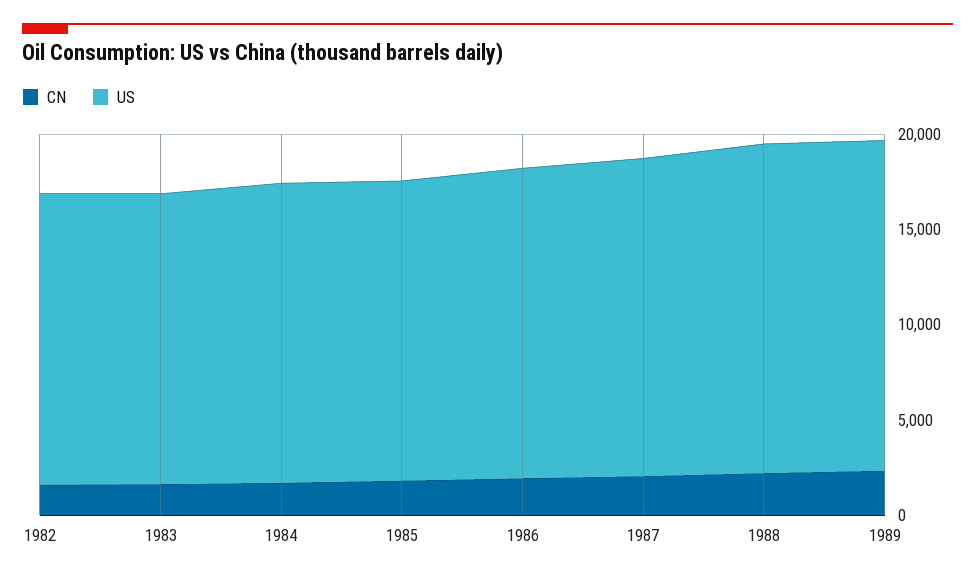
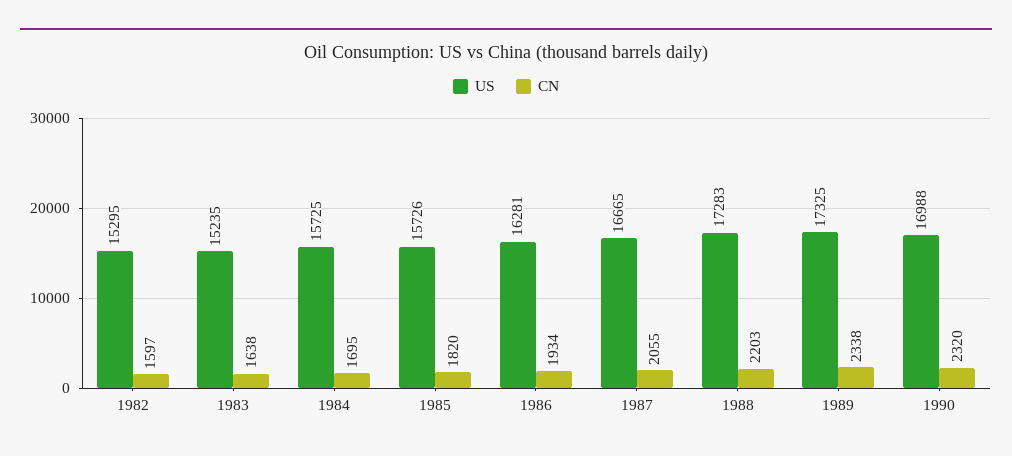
US, 1990: none -> 16988
CN, 1990: none -> 2320

